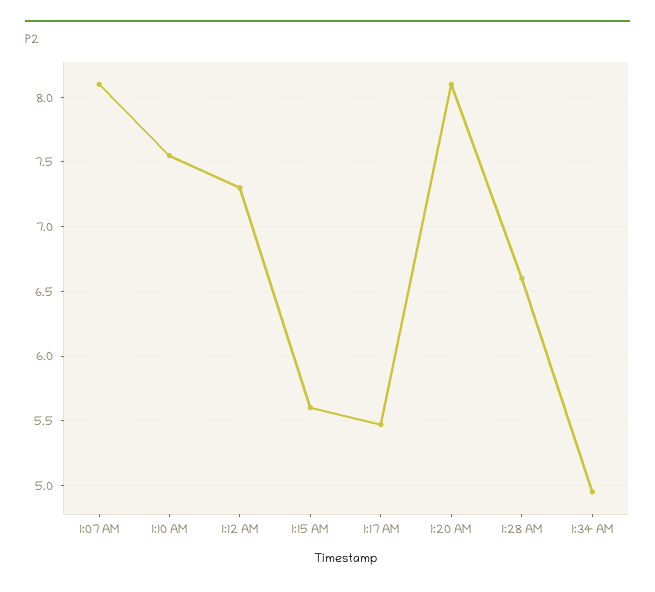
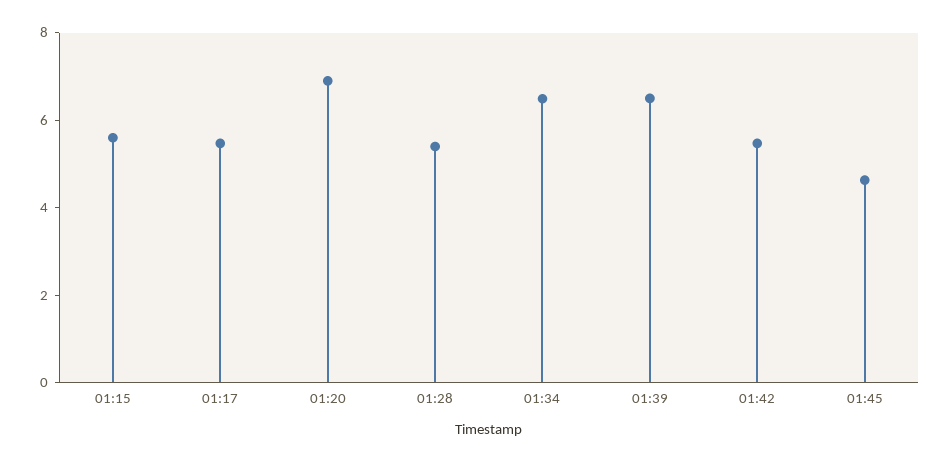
1:07 AM: 8.1 -> none
1:10 AM: 7.55 -> none
1:12 AM: 7.3 -> none
1:20 AM: 8.1 -> 7
1:28 AM: 6.6 -> 5.5
1:34 AM: 4.95 -> 6.5
01:39: none -> 6.5
01:42: none -> 5.5
01:45: none -> 4.5

